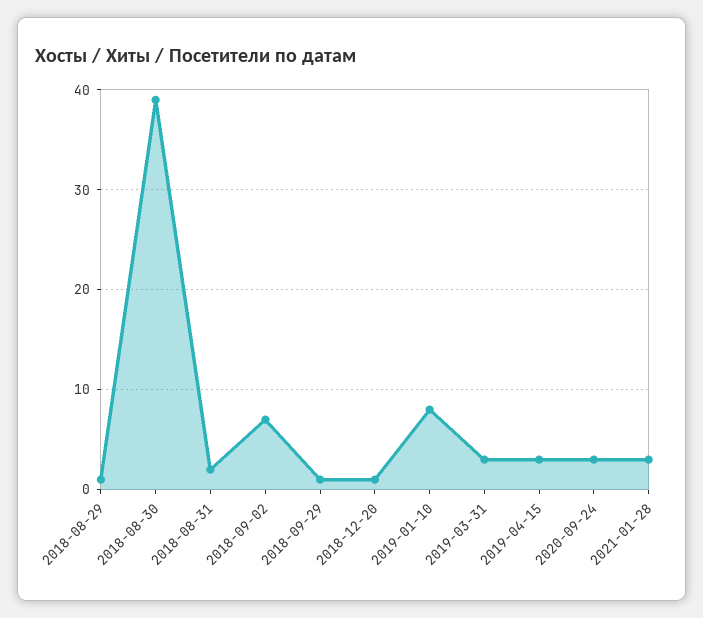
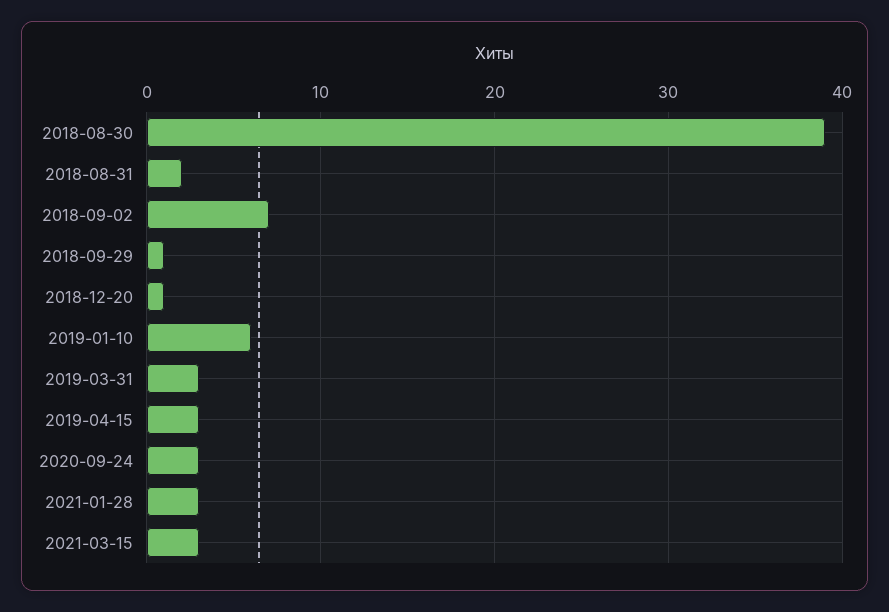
2018-08-29: 1 -> none
2019-01-10: 8 -> 6
2021-03-15: none -> 3

